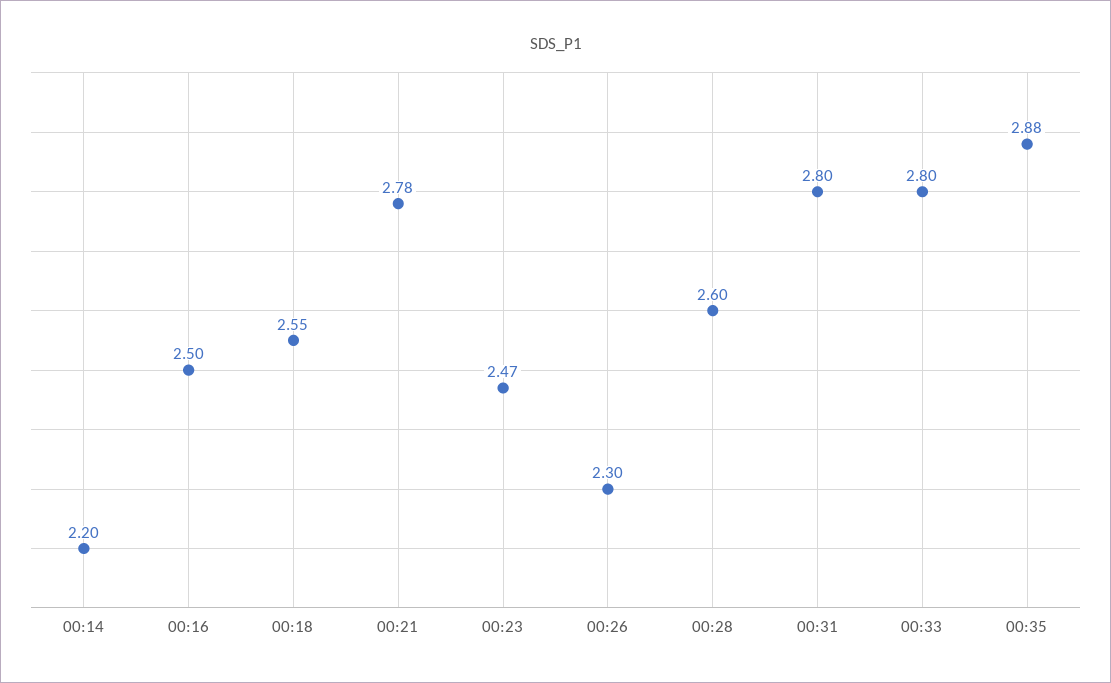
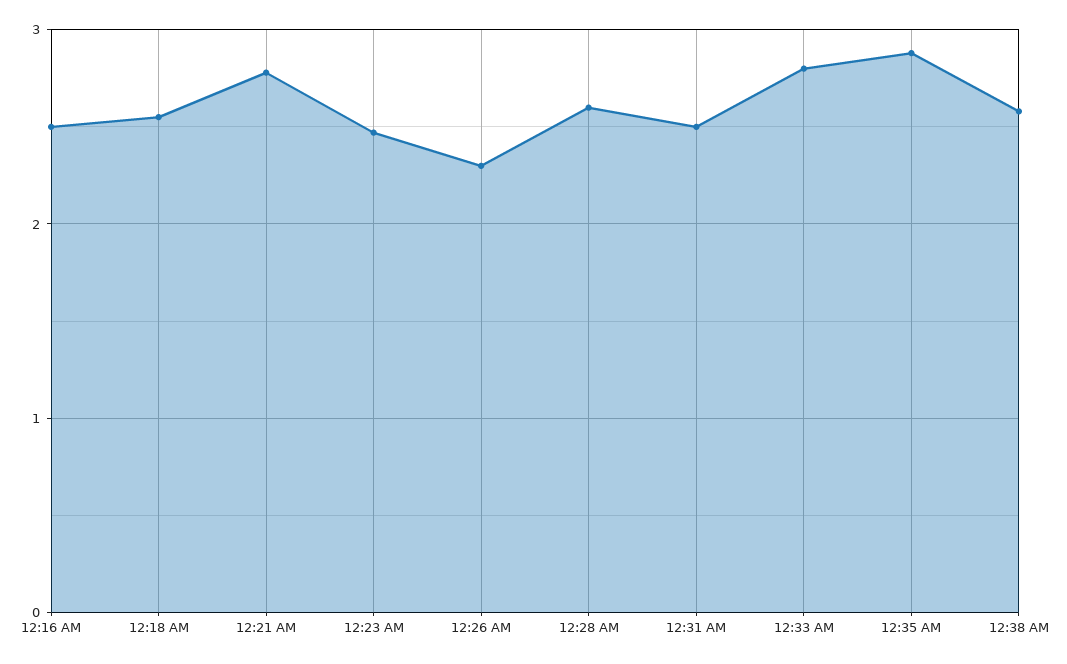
00:14: 2.2 -> none
00:31: 2.8 -> 2.5
12:38 AM: none -> 2.6

